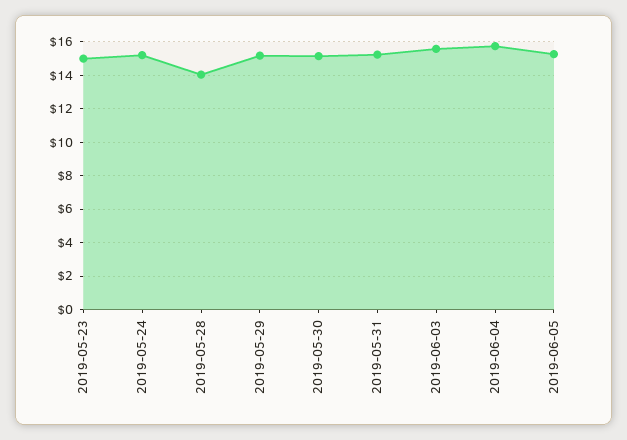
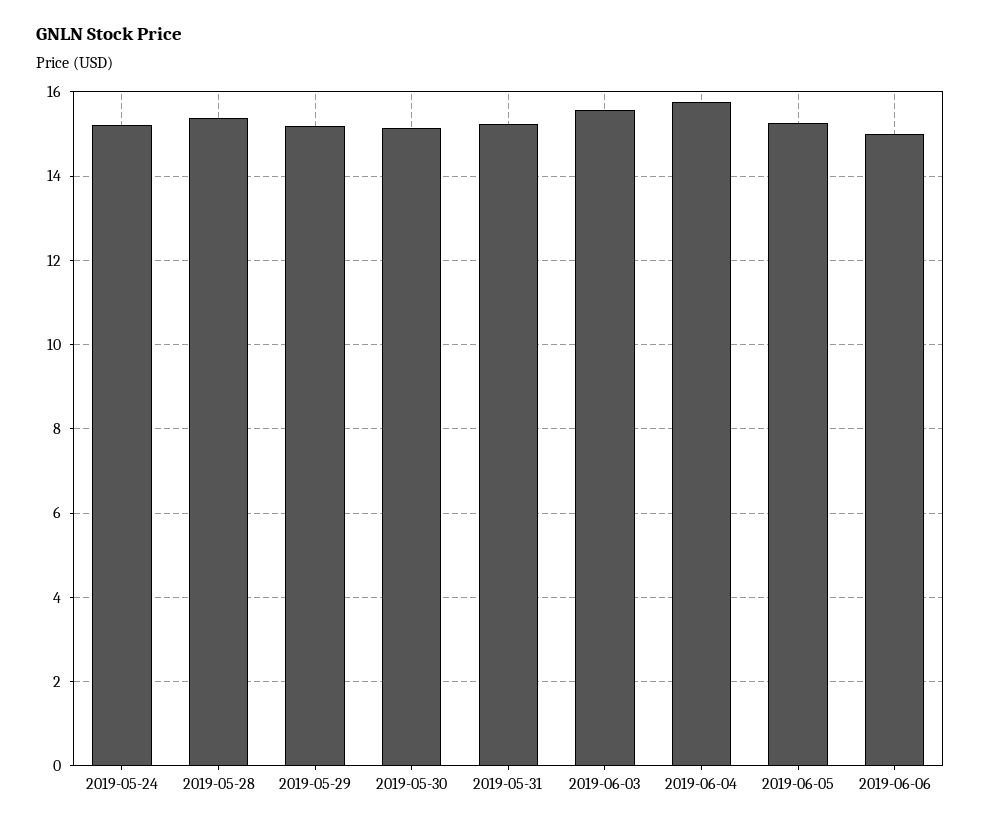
2019-05-23: 15 -> none
2019-05-28: 14 -> 15.4
2019-06-06: none -> 15

